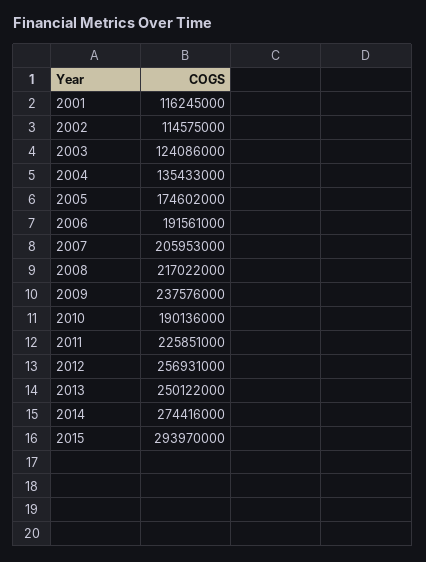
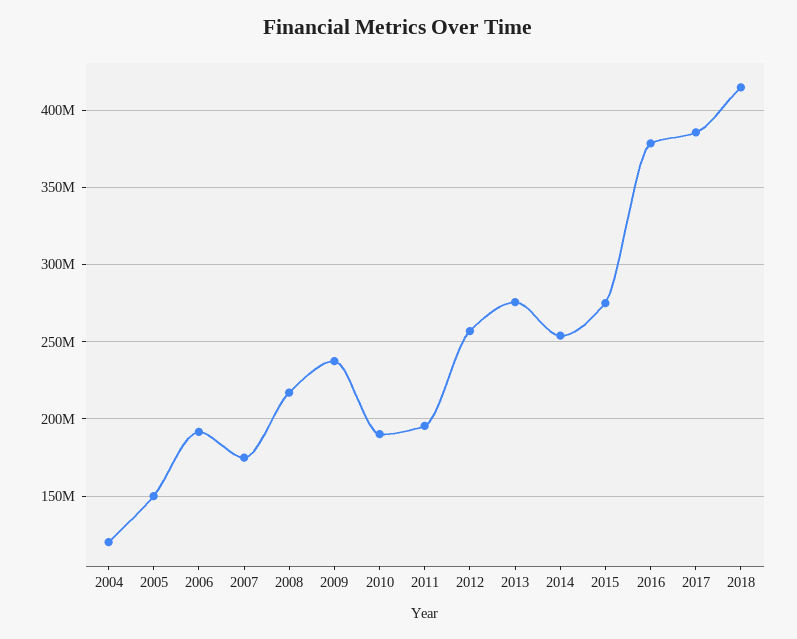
2001: 116245000 -> none
2002: 114575000 -> none
2003: 124086000 -> none
2004: 135433000 -> 120000000
2005: 174602000 -> 150000000
2007: 205953000 -> 175000000
2011: 225851000 -> 195000000
2013: 250122000 -> 275000000
2014: 274416000 -> 255000000
2015: 293970000 -> 275000000
2016: none -> 380000000
2017: none -> 385000000
2018: none -> 415000000

